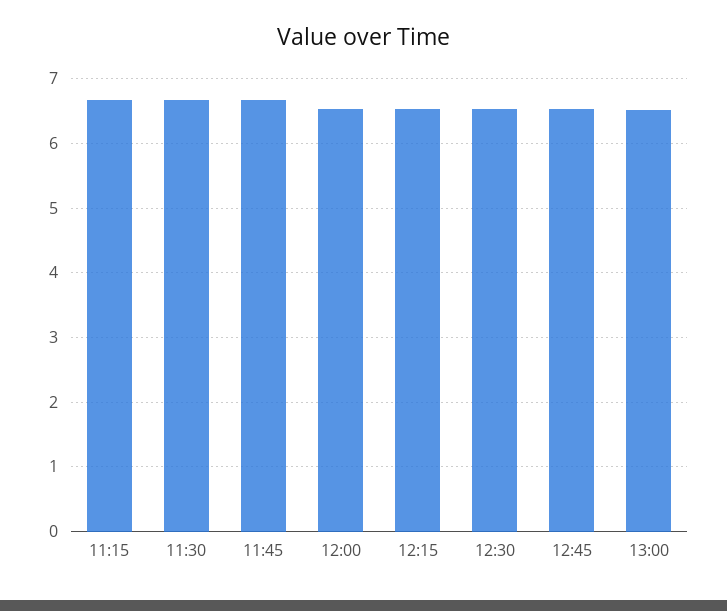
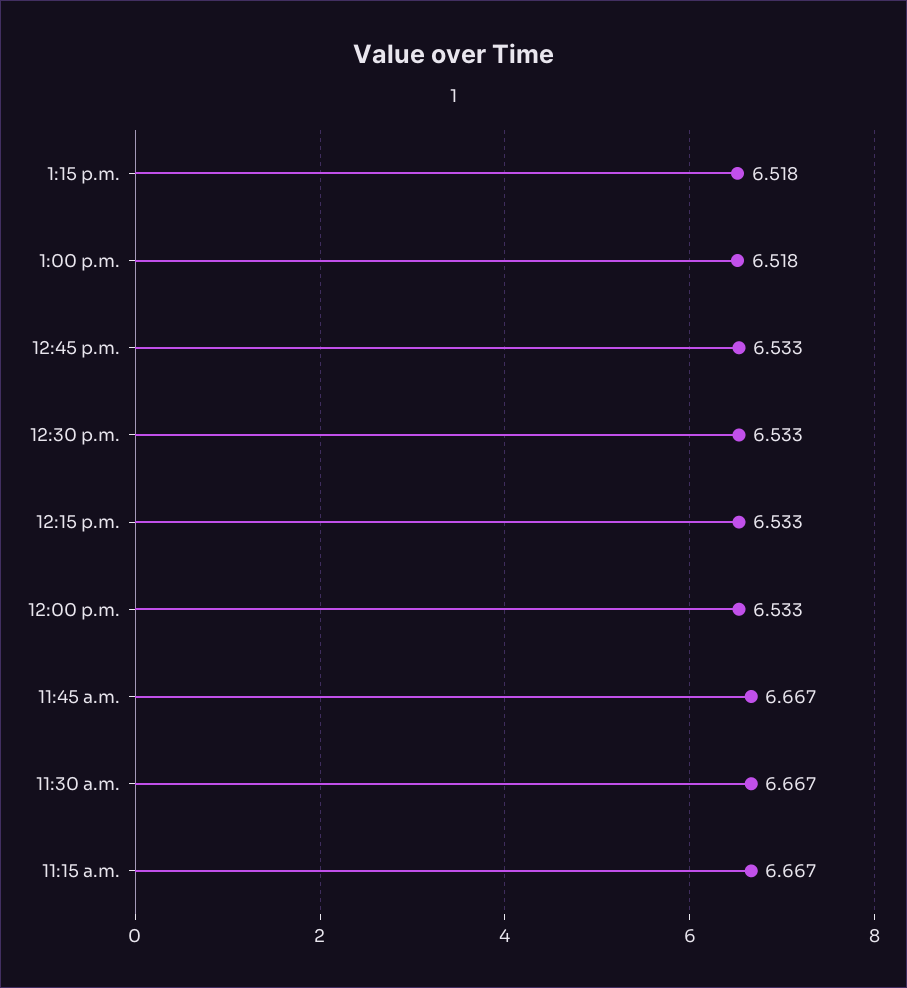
1:15 p.m.: none -> 6.518

